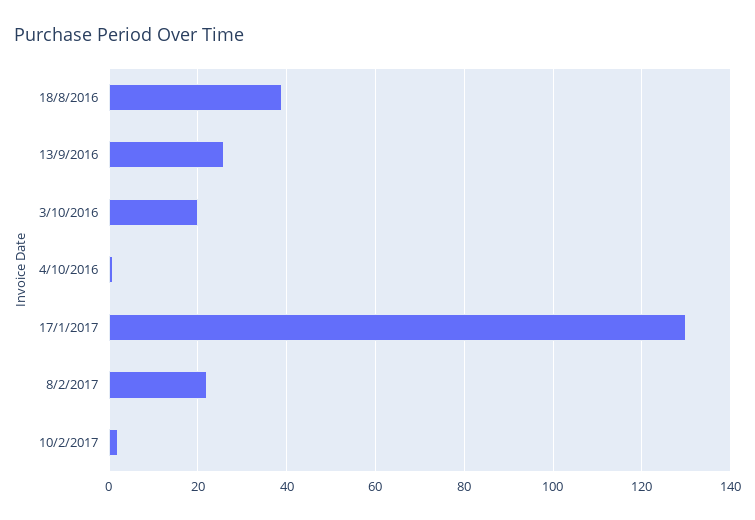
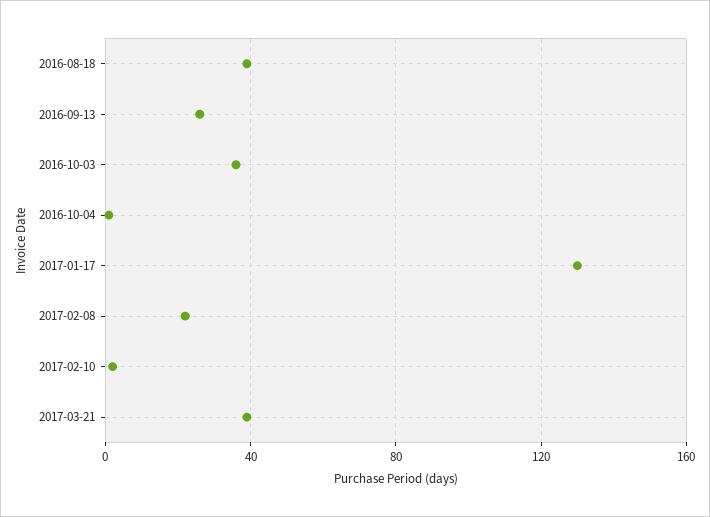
3/10/2016: 20 -> 35
2017-03-21: none -> 40

